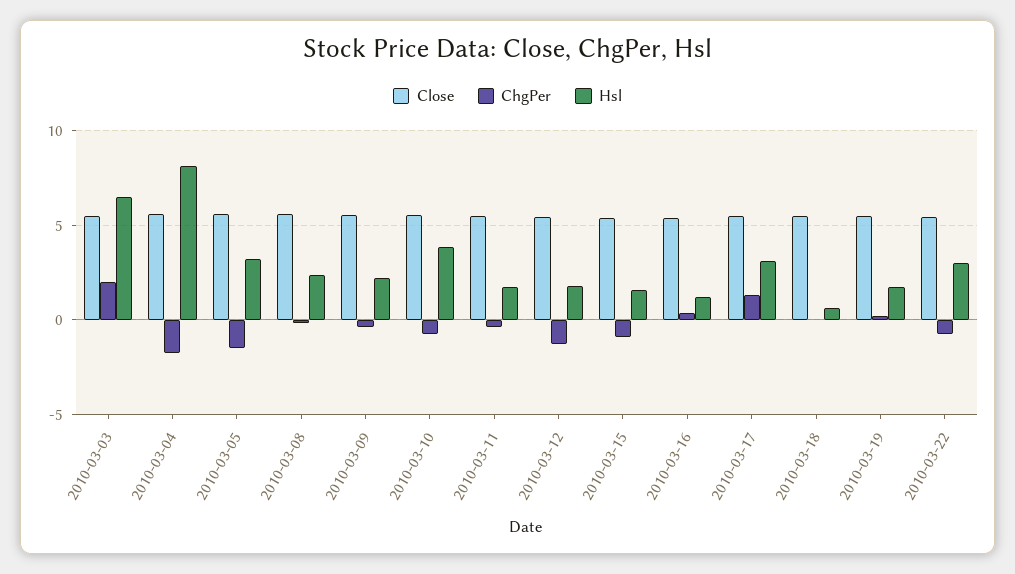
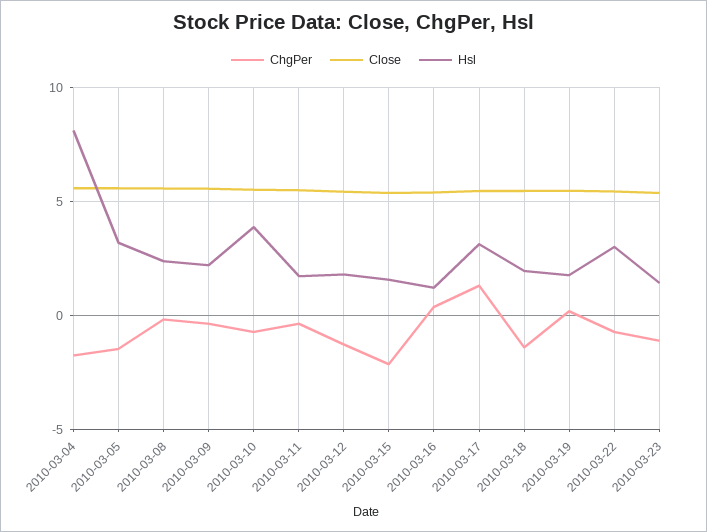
Close, 2010-03-03: 5.5 -> none
ChgPer, 2010-03-03: 2 -> none
Hsl, 2010-03-03: 6.5 -> none
ChgPer, 2010-03-15: -1 -> -2
ChgPer, 2010-03-18: 0 -> -1.5
Hsl, 2010-03-18: 0.5 -> 2
ChgPer, 2010-03-23: none -> -1
Close, 2010-03-23: none -> 5.5
Hsl, 2010-03-23: none -> 1.5

